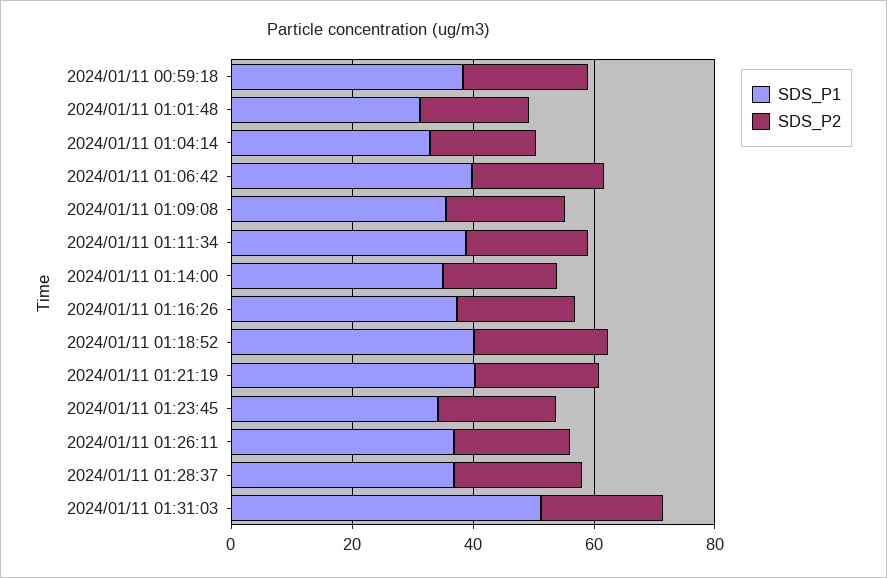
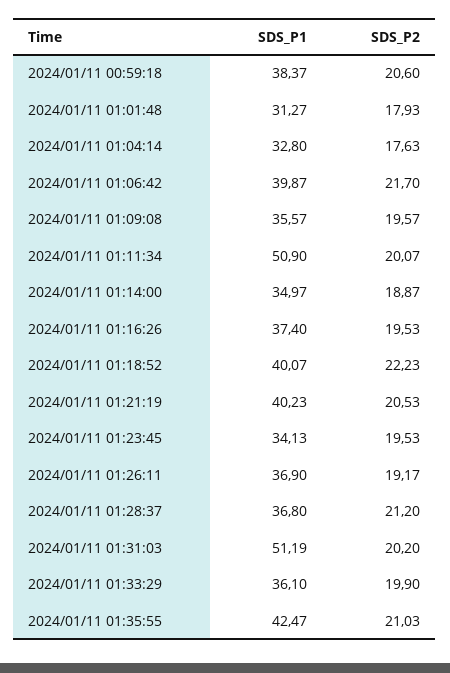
SDS_P1, 2024/01/11 01:11:34: 40 -> 50.9
SDS_P1, 2024/01/11 01:33:29: none -> 36.1
SDS_P2, 2024/01/11 01:33:29: none -> 19.9
SDS_P1, 2024/01/11 01:35:55: none -> 42.47
SDS_P2, 2024/01/11 01:35:55: none -> 21.03

